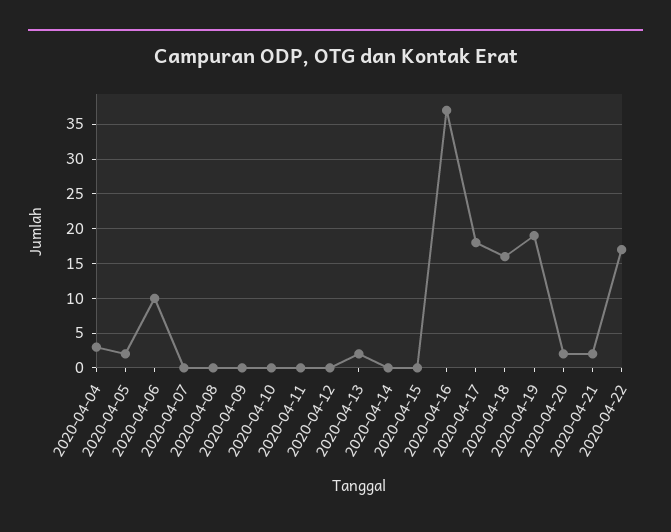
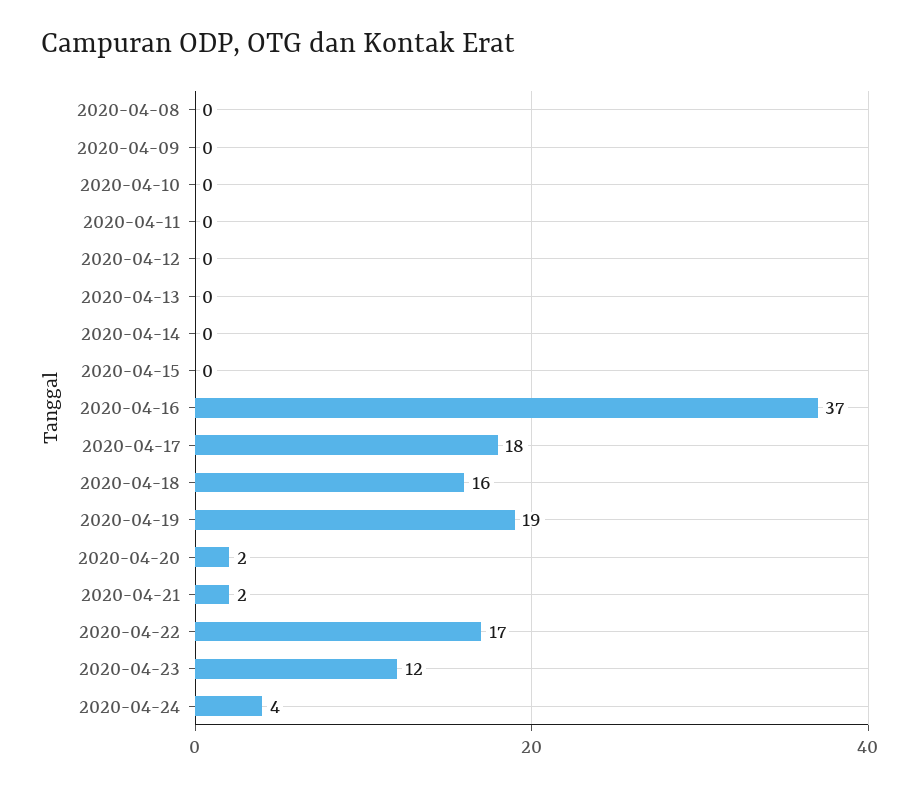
2020-04-04: 3 -> none
2020-04-05: 2 -> none
2020-04-06: 10 -> none
2020-04-07: 0 -> none
2020-04-13: 2 -> 0
2020-04-23: none -> 12
2020-04-24: none -> 4

